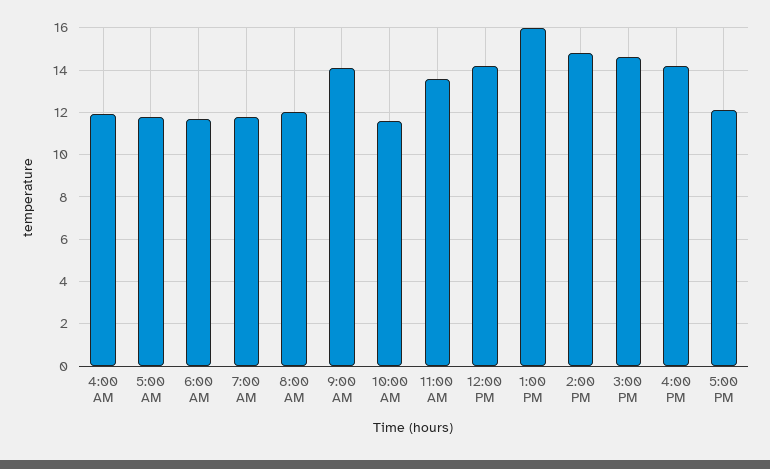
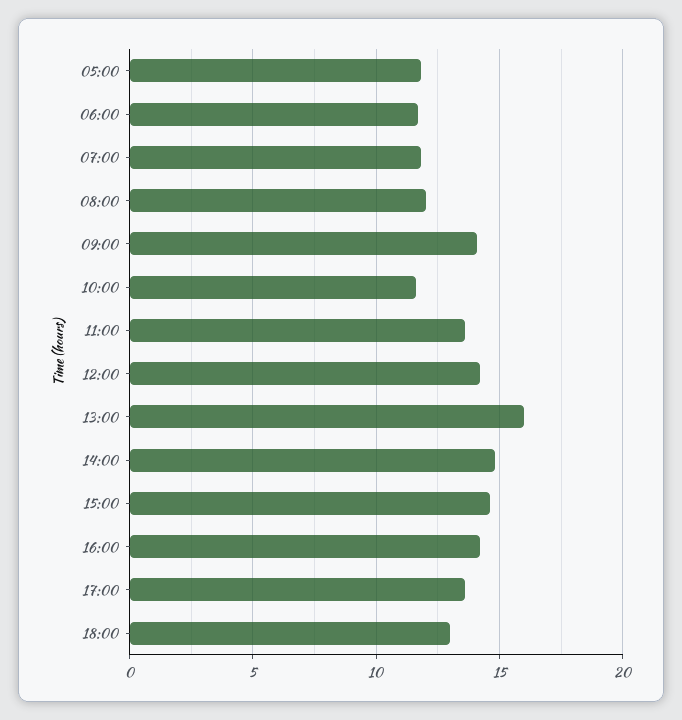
4:00 AM: 12 -> none
5:00 PM: 12 -> 13.5
18:00: none -> 13

